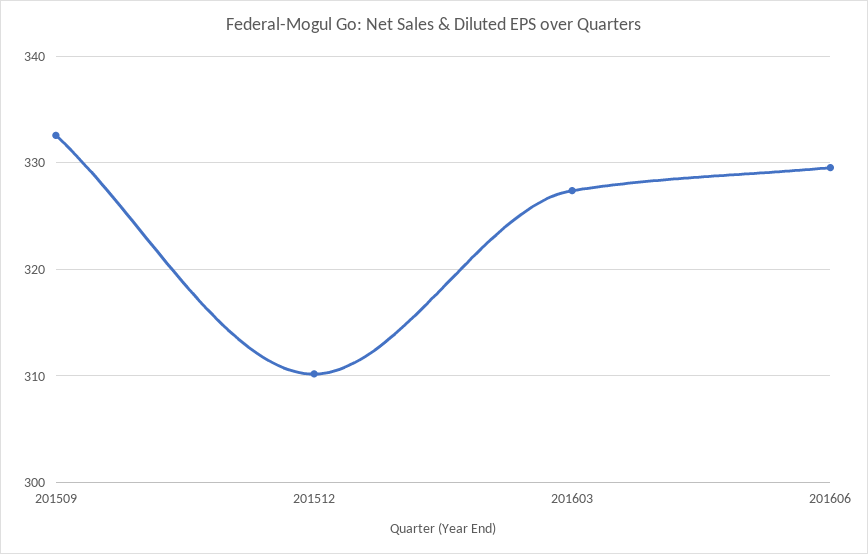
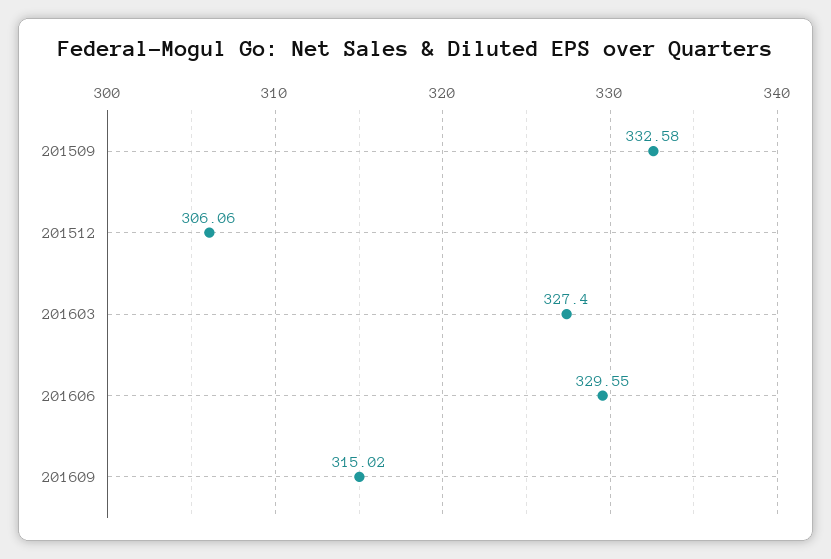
201512: 310 -> 306.06
201609: none -> 315.02

